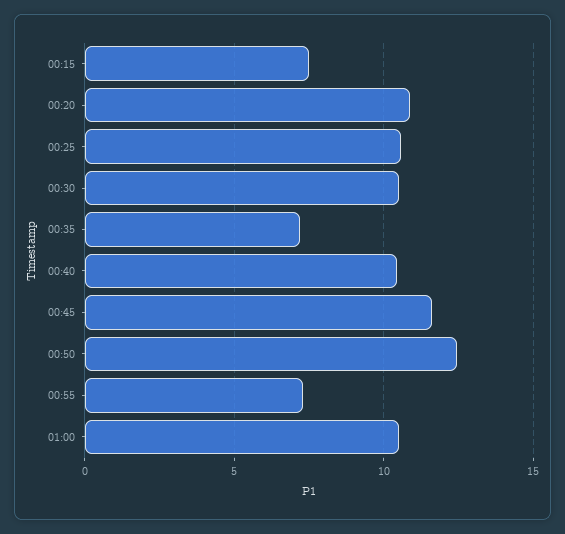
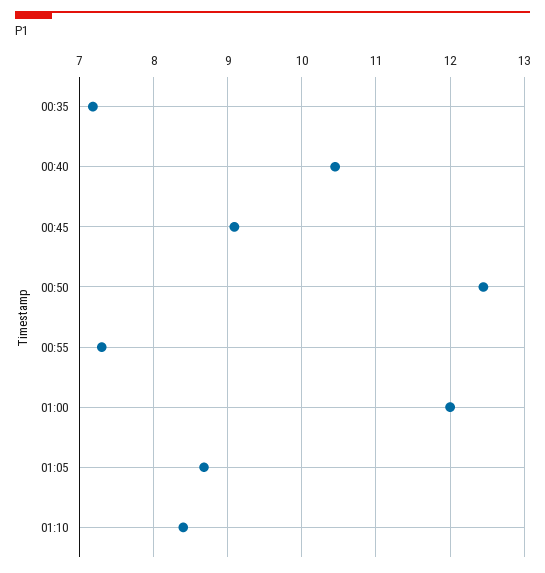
00:15: 7.5 -> none
00:20: 11 -> none
00:25: 10.5 -> none
00:30: 10.5 -> none
00:45: 11.5 -> 9.1
01:00: 10.5 -> 12
01:05: none -> 8.7
01:10: none -> 8.4

